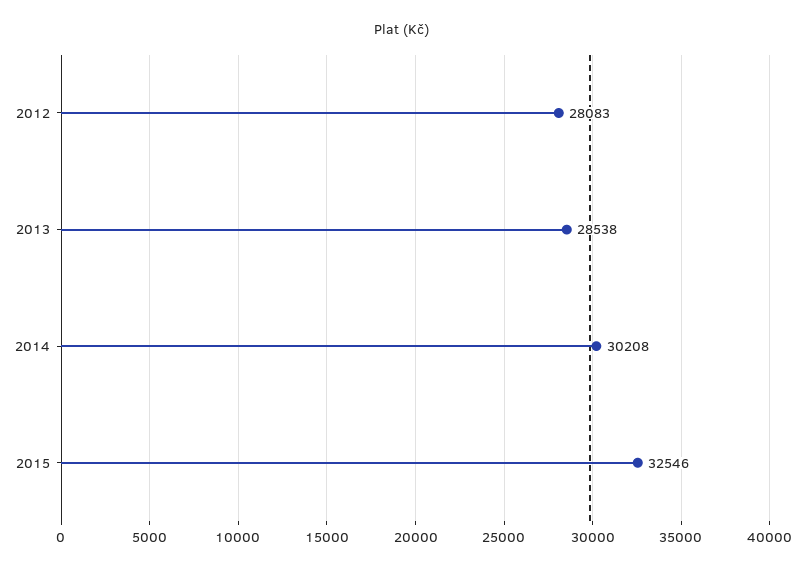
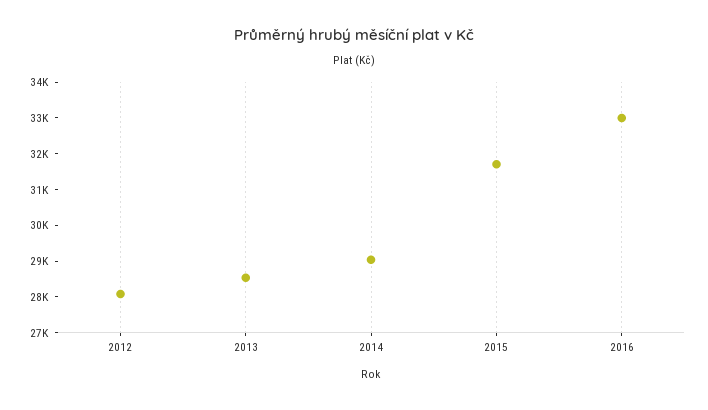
2014: 30208 -> 29000
2015: 32546 -> 31750
2016: none -> 33000

